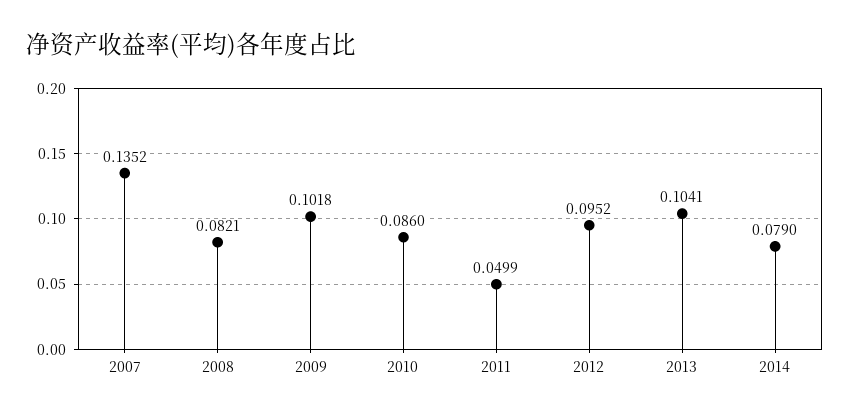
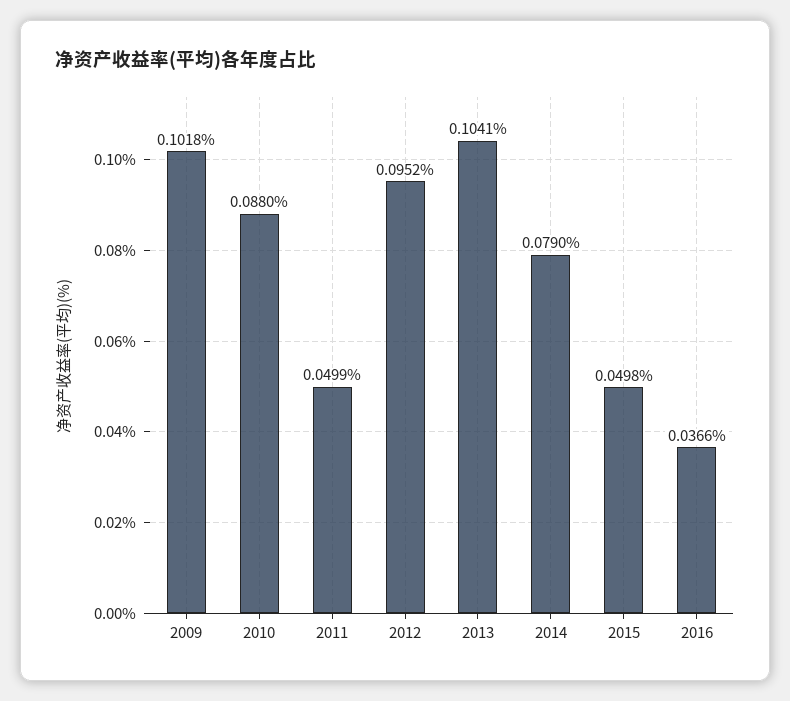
2007: 0.1352 -> none
2008: 0.0821 -> none
2010: 0.086 -> 0.088
2015: none -> 0.0498
2016: none -> 0.0366

